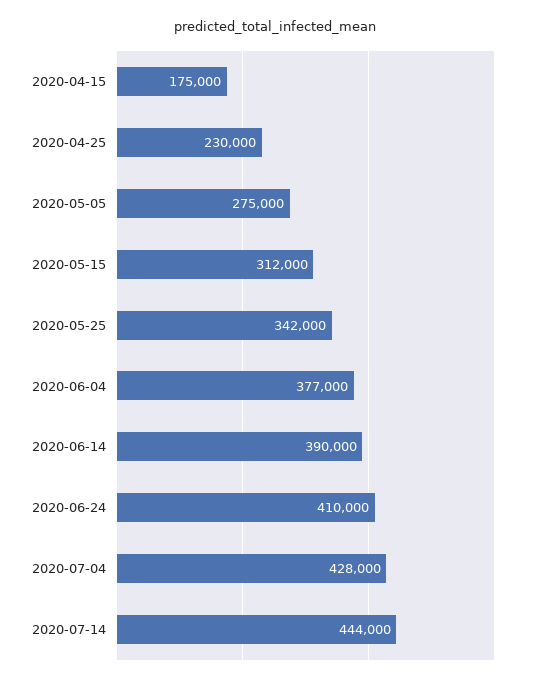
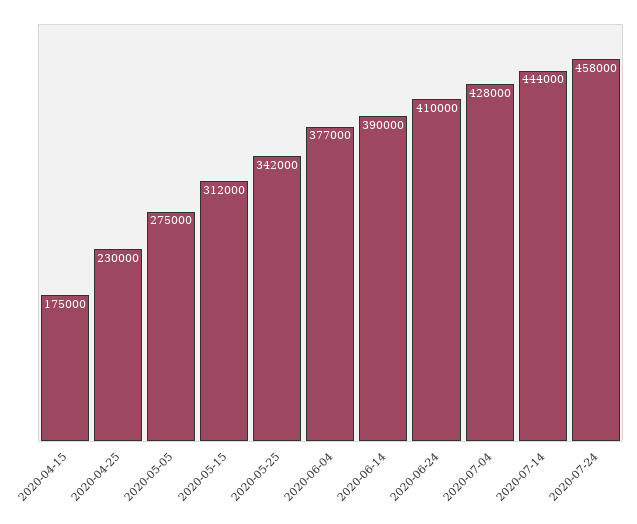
2020-07-24: none -> 458000

